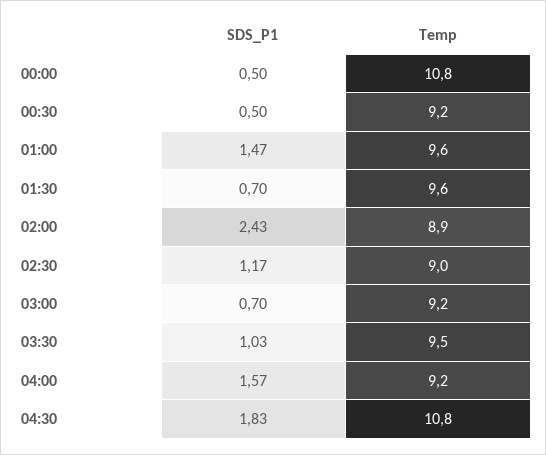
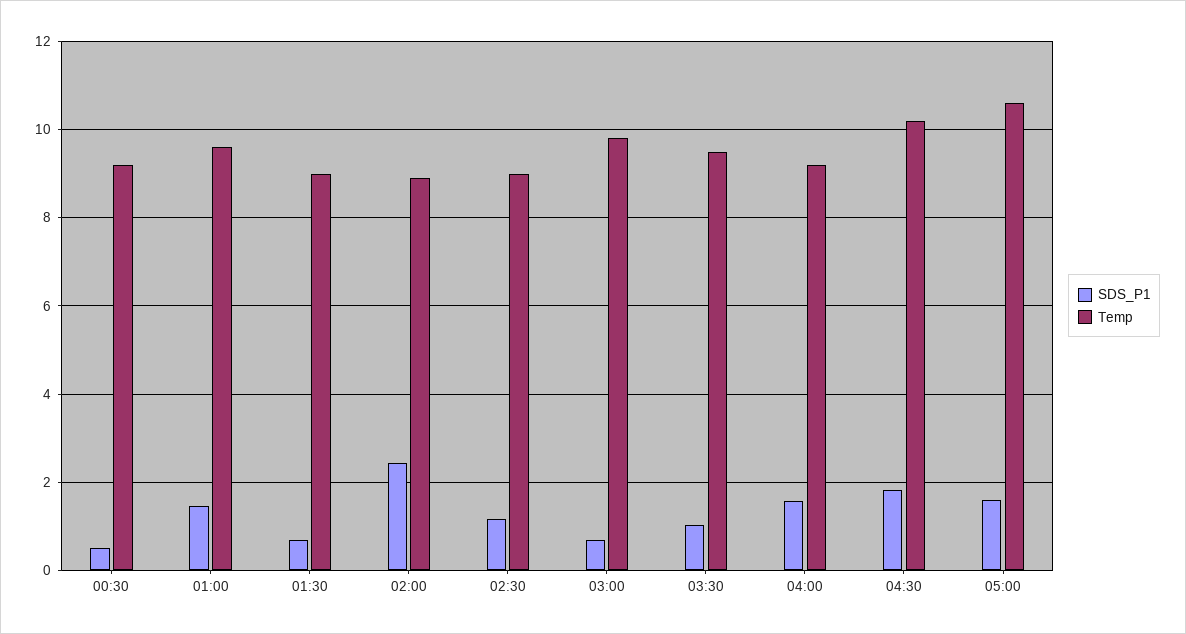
SDS_P1, 00:00: 0.5 -> none
Temp, 00:00: 10.8 -> none
Temp, 01:30: 9.6 -> 9
Temp, 03:00: 9.2 -> 9.8
Temp, 04:30: 10.8 -> 10.2
SDS_P1, 05:00: none -> 1.6
Temp, 05:00: none -> 10.6

